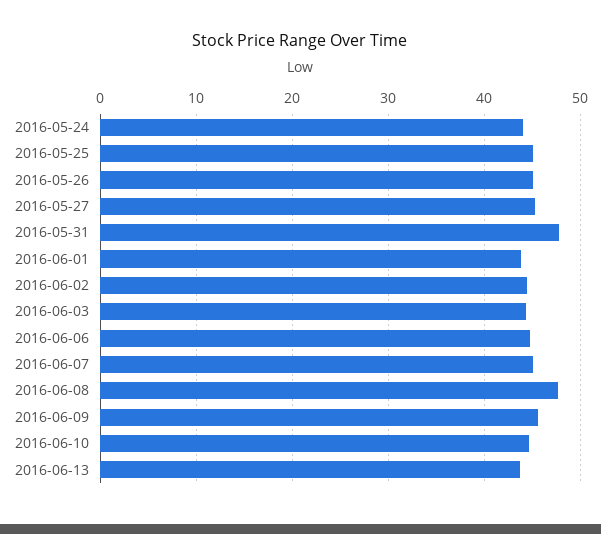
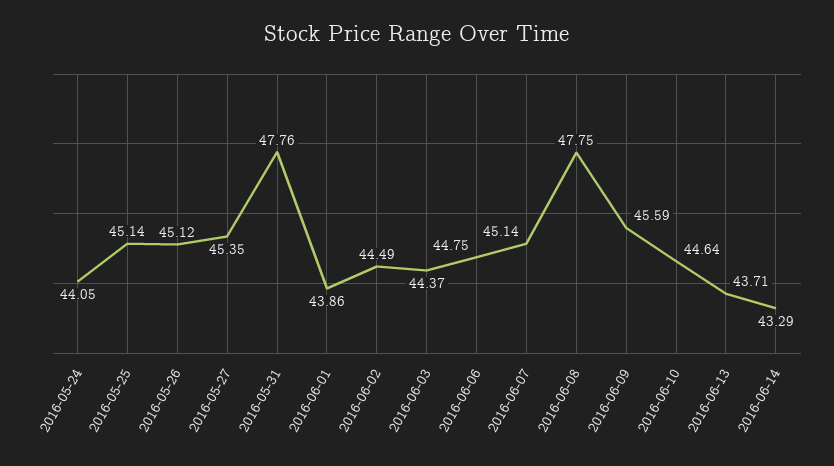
2016-06-14: none -> 43.29

